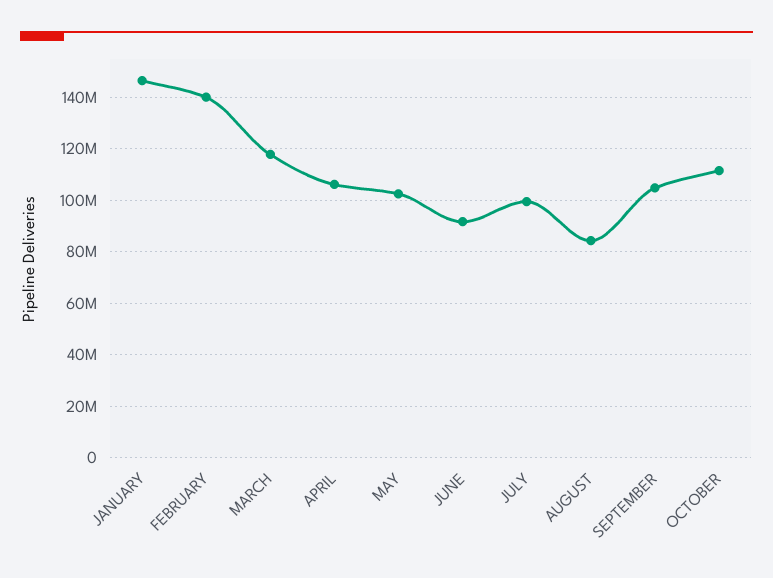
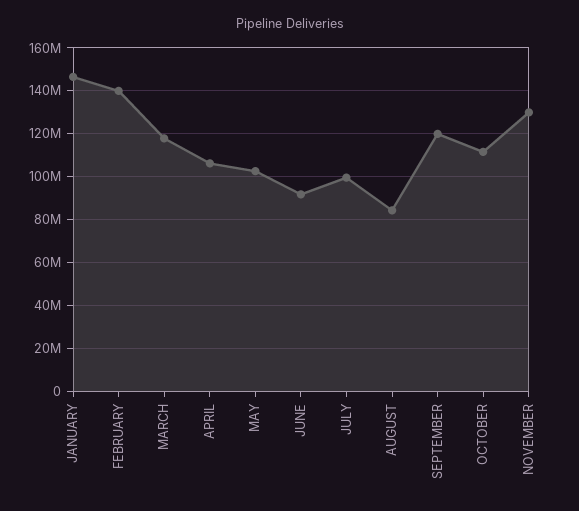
SEPTEMBER: 105000000 -> 120000000
NOVEMBER: none -> 130000000

